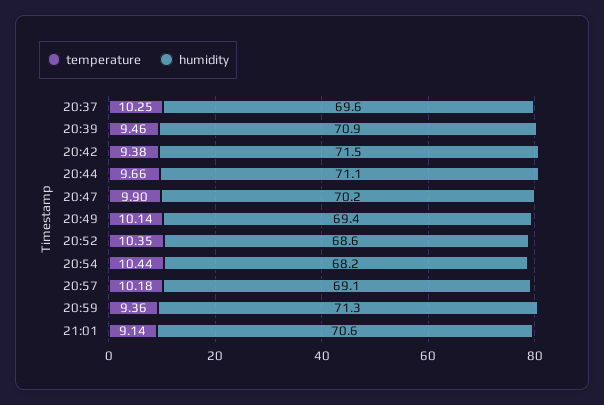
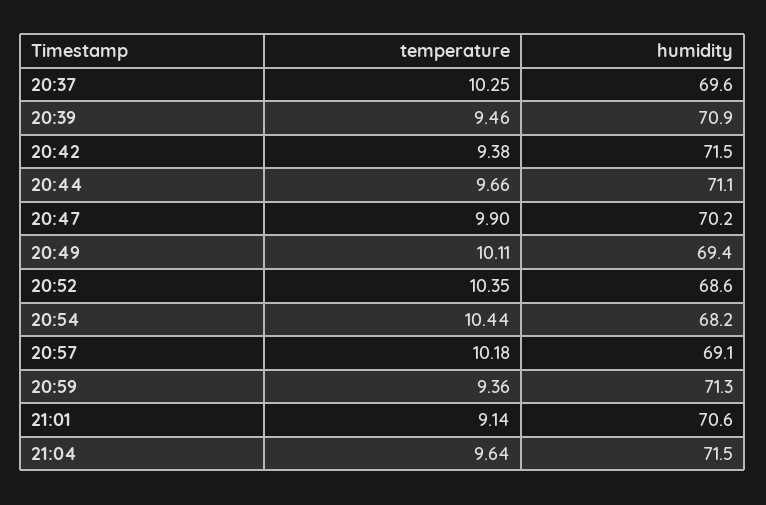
temperature, 20:49: 10.14 -> 10.11
temperature, 21:04: none -> 9.64
humidity, 21:04: none -> 71.5

